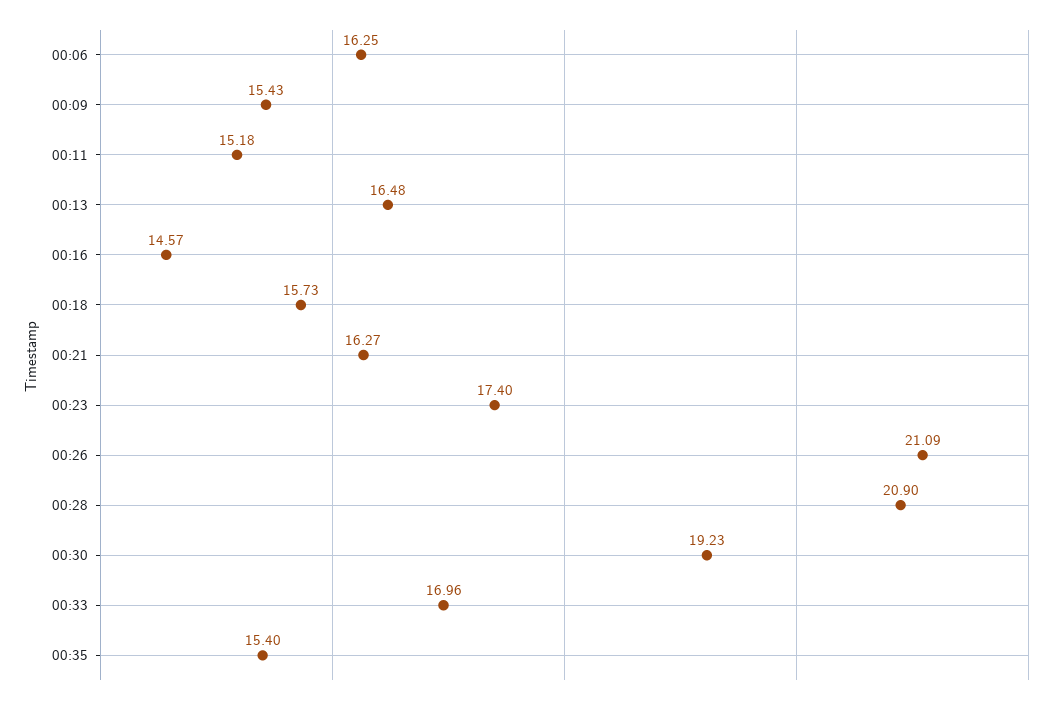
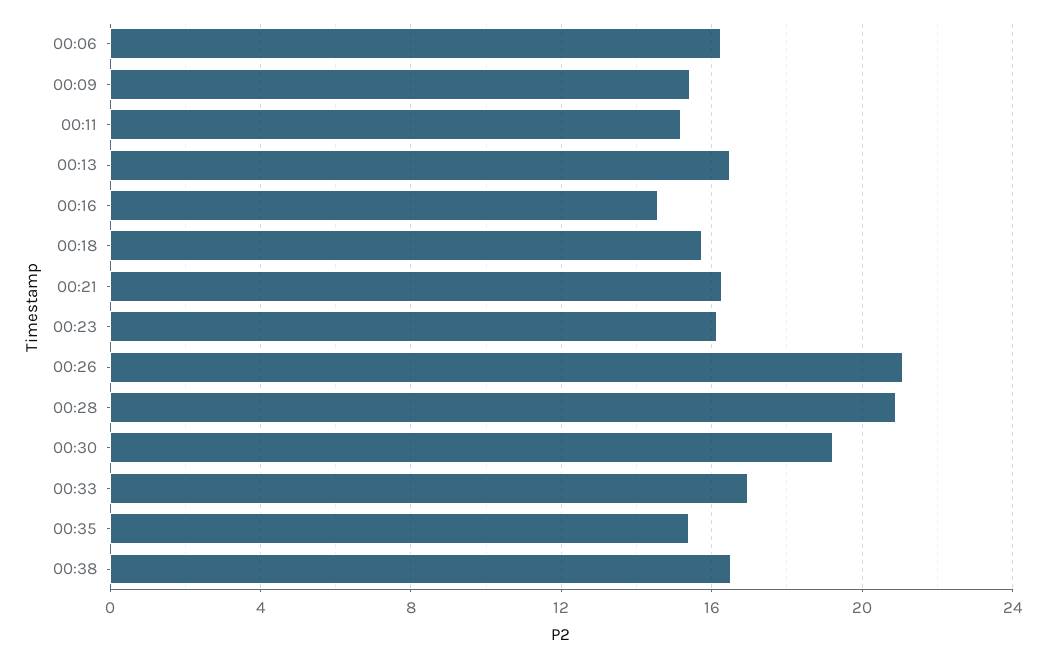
00:23: 17.4 -> 16
00:38: none -> 16.5

